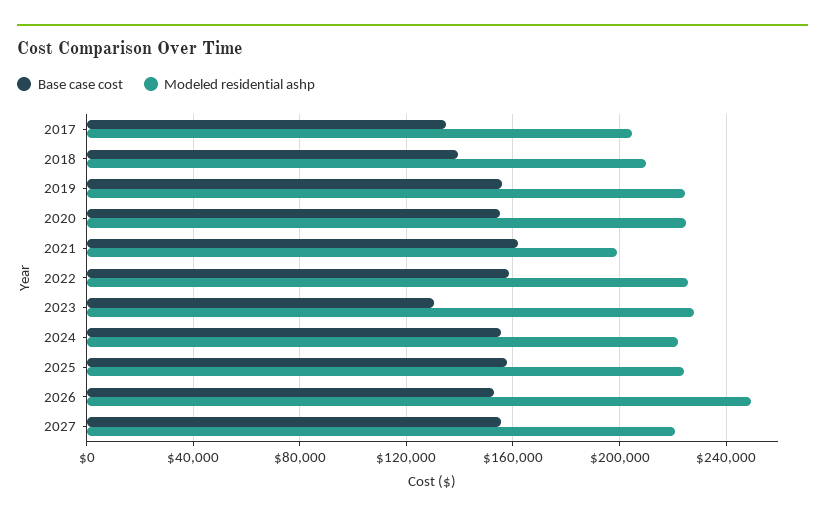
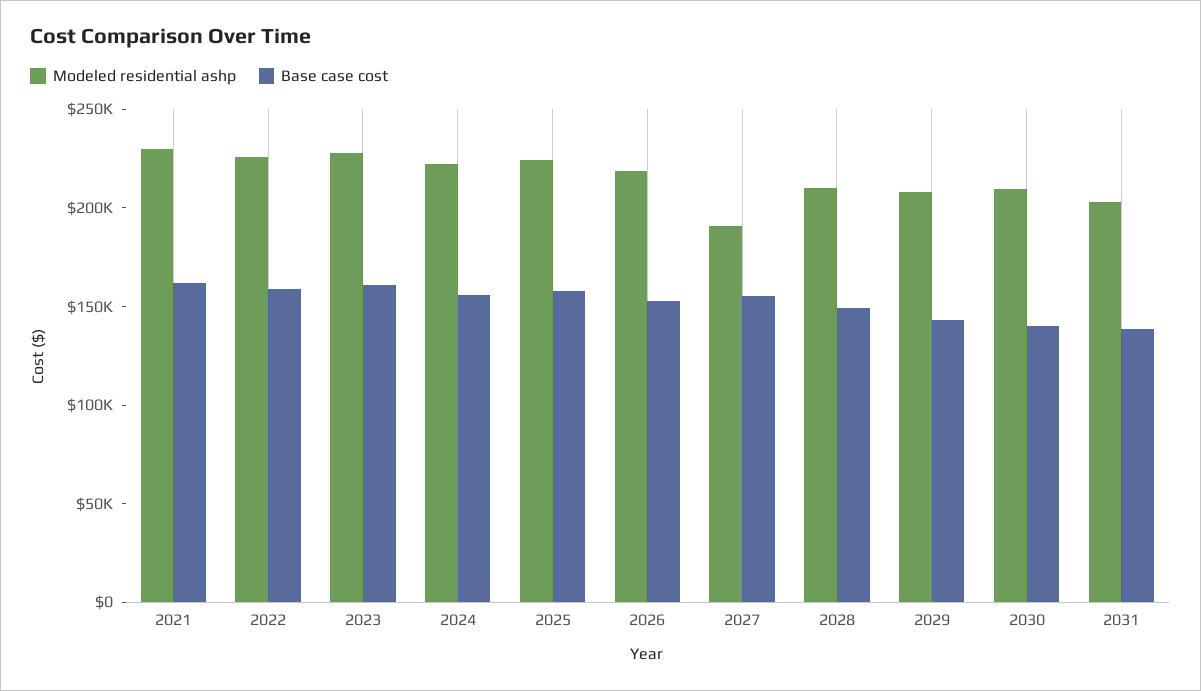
Base case cost, 2017: 135000 -> none
Modeled residential ashp, 2017: 205000 -> none
Base case cost, 2018: 140000 -> none
Modeled residential ashp, 2018: 210000 -> none
Base case cost, 2019: 155000 -> none
Modeled residential ashp, 2019: 225000 -> none
Base case cost, 2020: 155000 -> none
Modeled residential ashp, 2020: 225000 -> none
Modeled residential ashp, 2021: 200000 -> 230000
Base case cost, 2023: 130000 -> 160000
Modeled residential ashp, 2026: 250000 -> 220000
Modeled residential ashp, 2027: 220000 -> 190000
Modeled residential ashp, 2028: none -> 210000
Base case cost, 2028: none -> 150000
Modeled residential ashp, 2029: none -> 210000
Base case cost, 2029: none -> 140000
Modeled residential ashp, 2030: none -> 210000
Base case cost, 2030: none -> 140000
Modeled residential ashp, 2031: none -> 200000
Base case cost, 2031: none -> 140000

